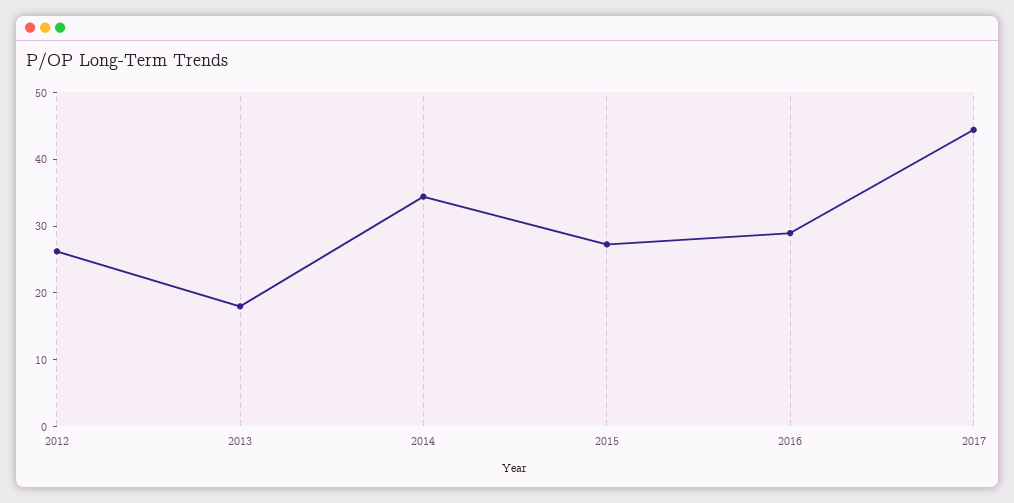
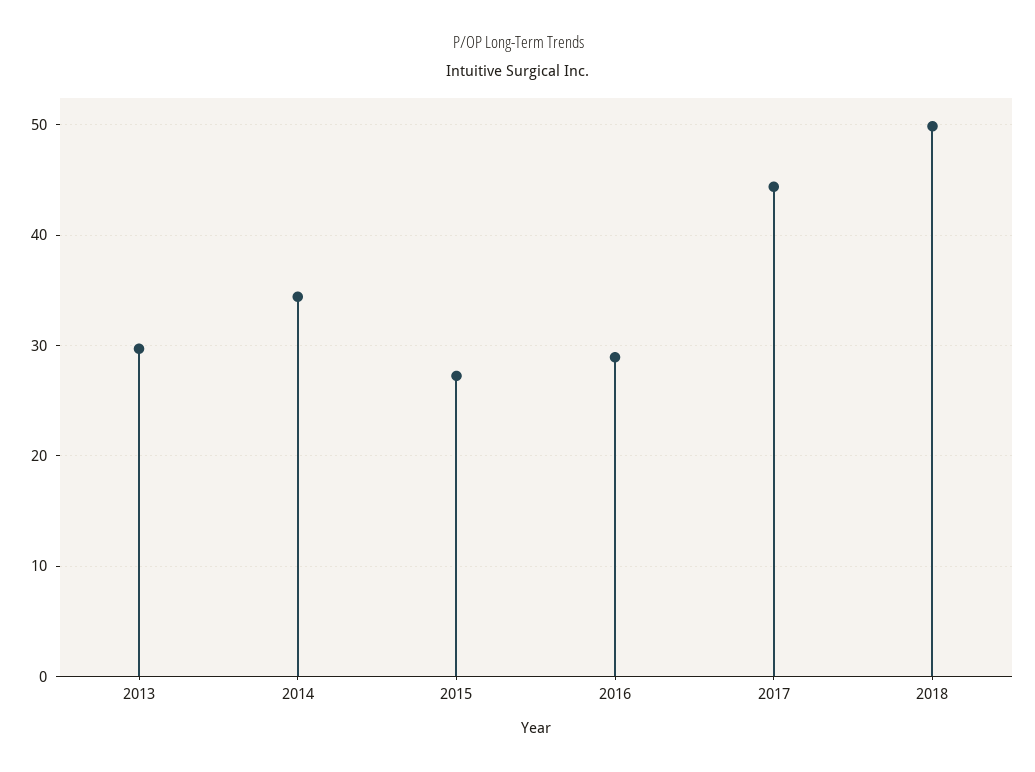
2012: 26 -> none
2013: 18 -> 30
2018: none -> 50

